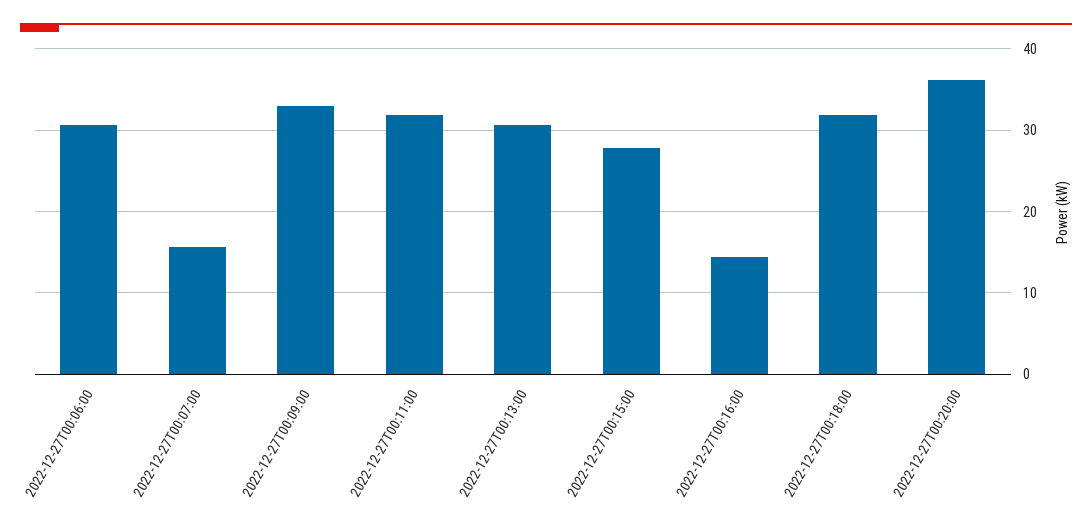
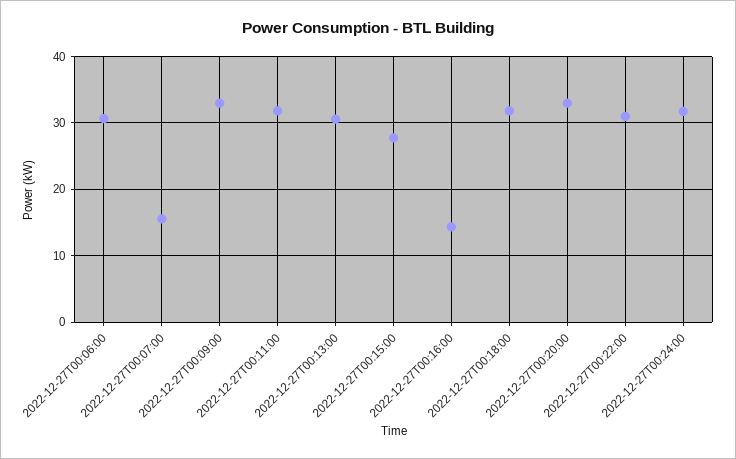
2022-12-27T00:20:00: 36 -> 33
2022-12-27T00:22:00: none -> 31
2022-12-27T00:24:00: none -> 32

